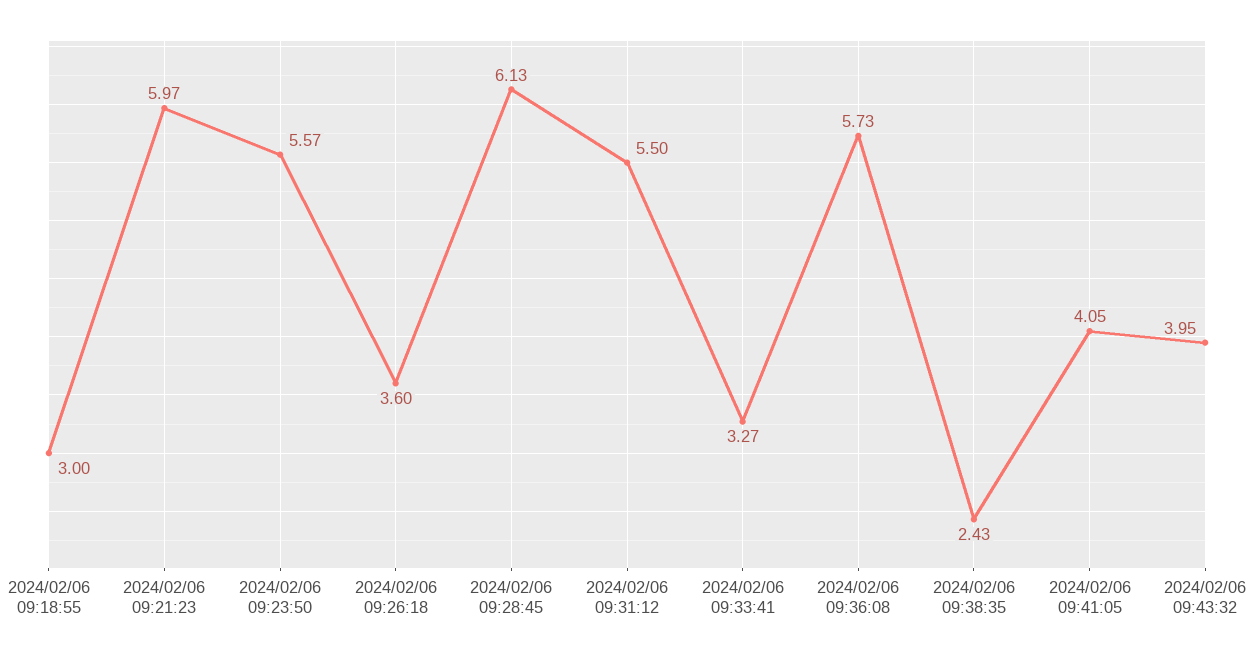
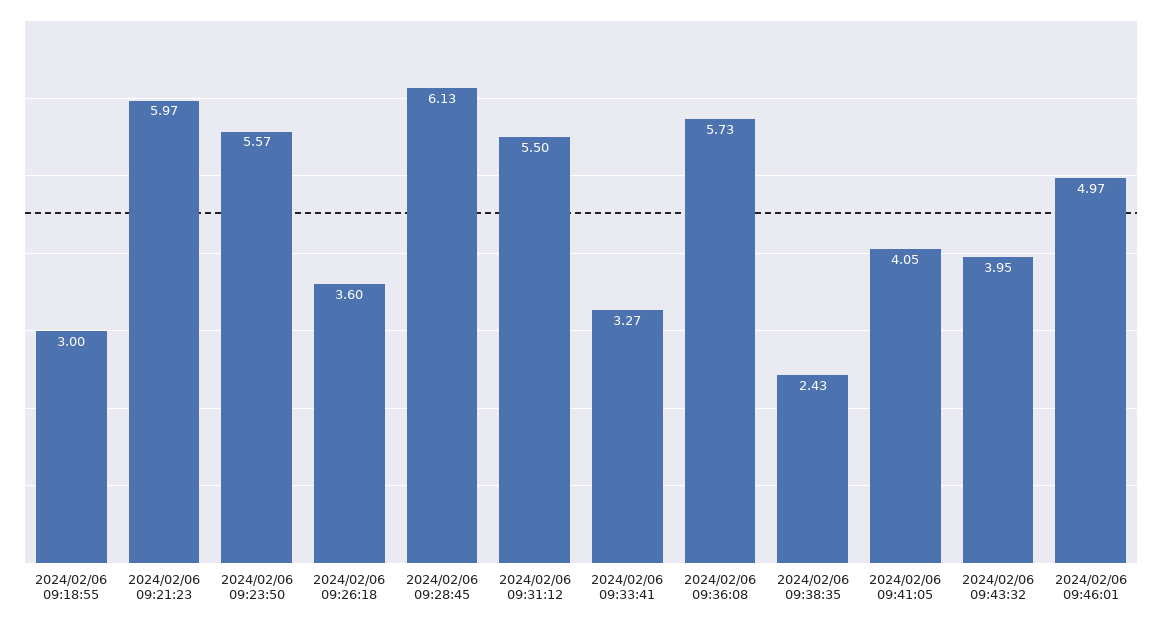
2024/02/06 09:46:01: none -> 4.97

